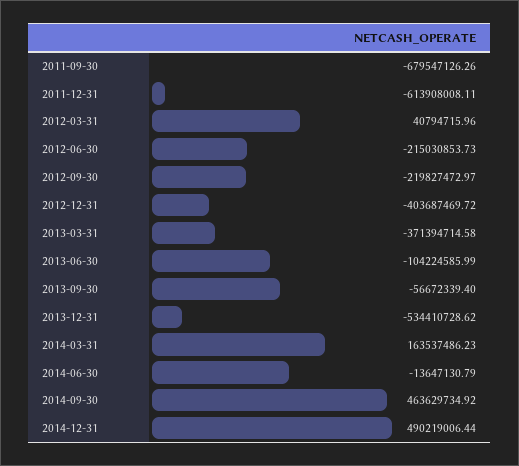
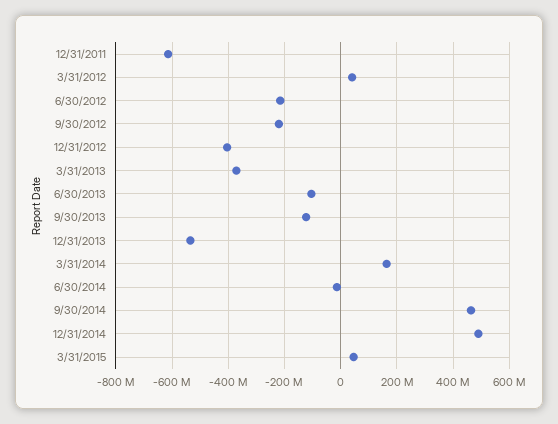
2011-09-30: -679547126.26 -> none
2013-09-30: -56672339.4 -> -125000000
3/31/2015: none -> 50000000

